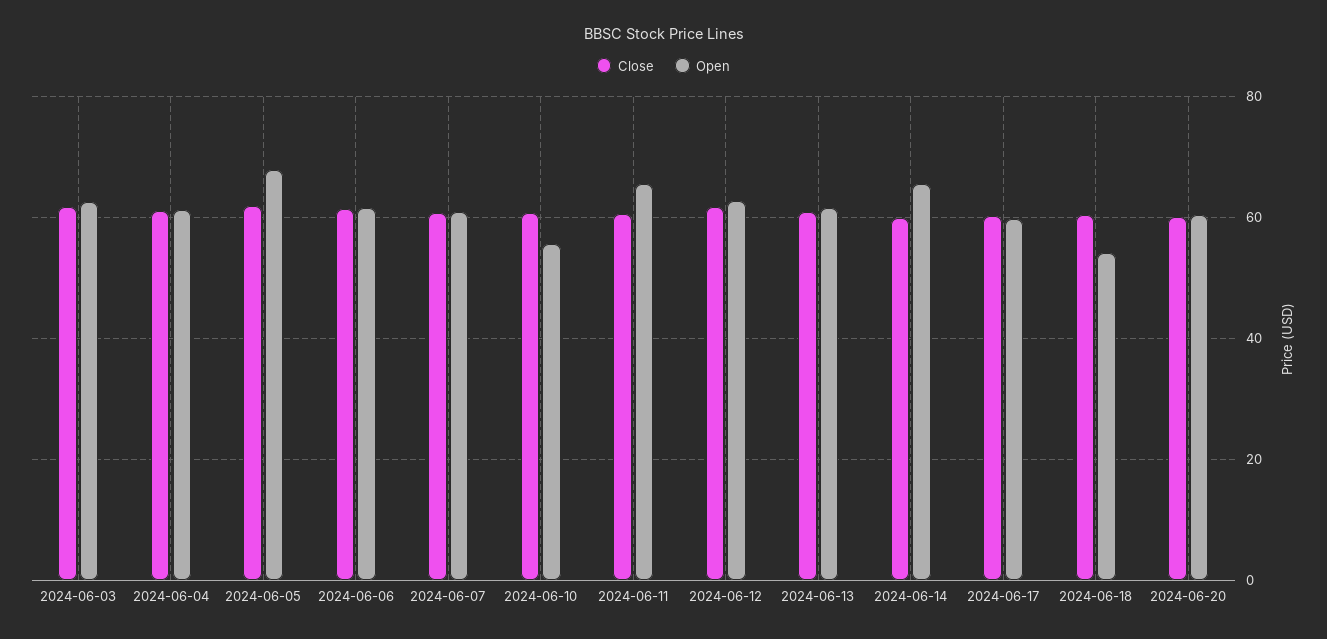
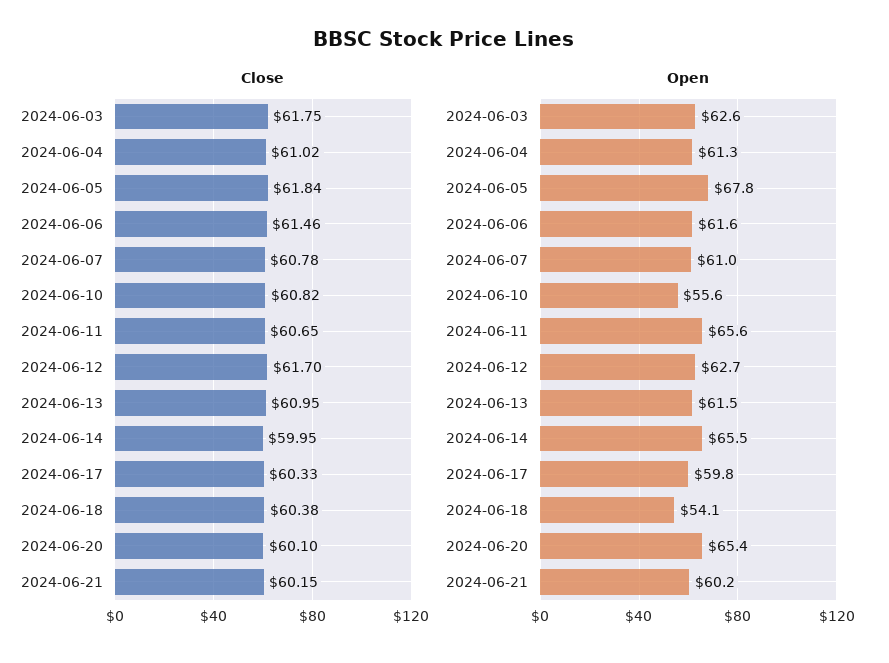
Open, 2024-06-20: 60 -> 65.4
Close, 2024-06-21: none -> 60.15
Open, 2024-06-21: none -> 60.2

